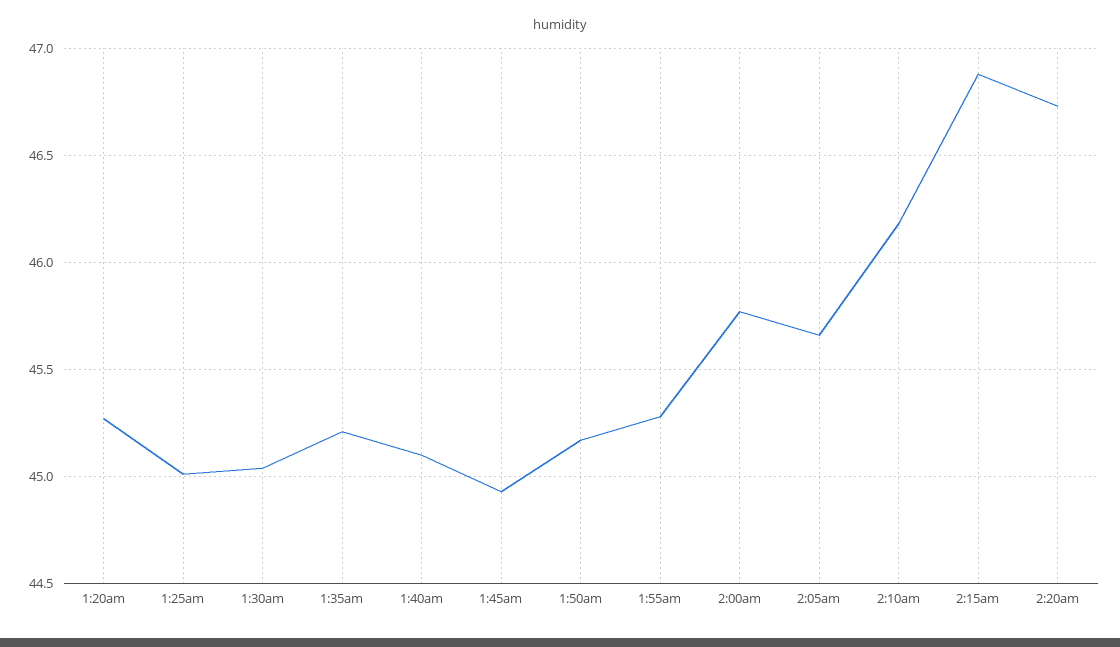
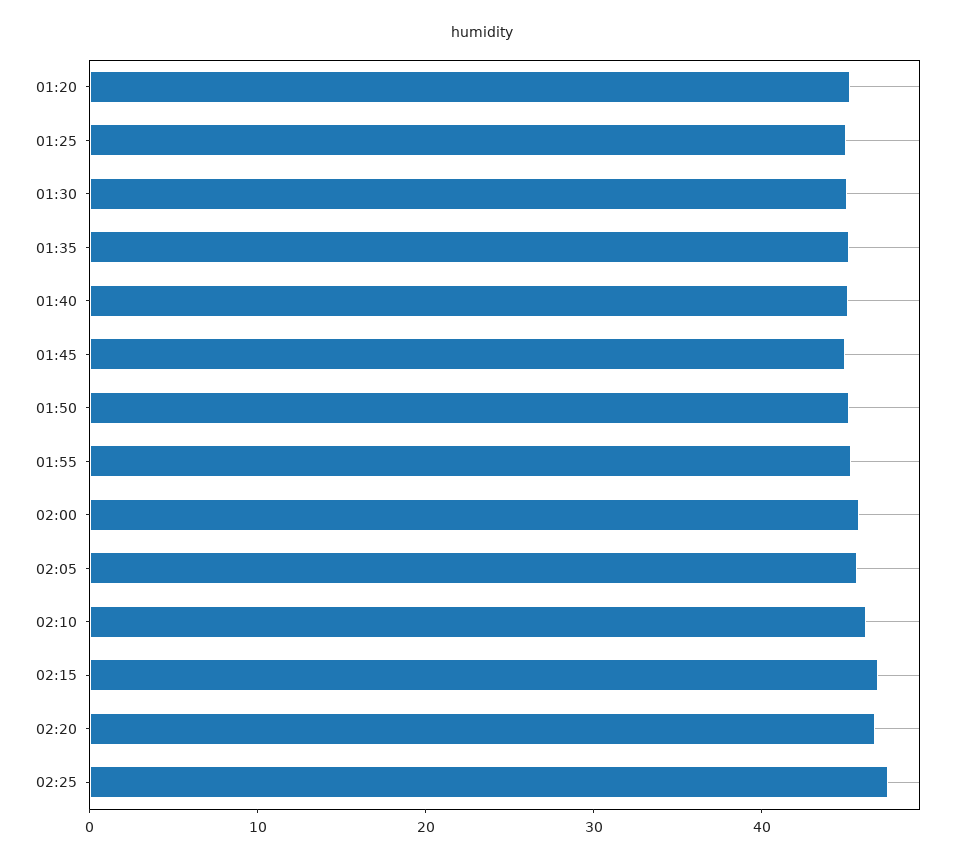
02:25: none -> 48

